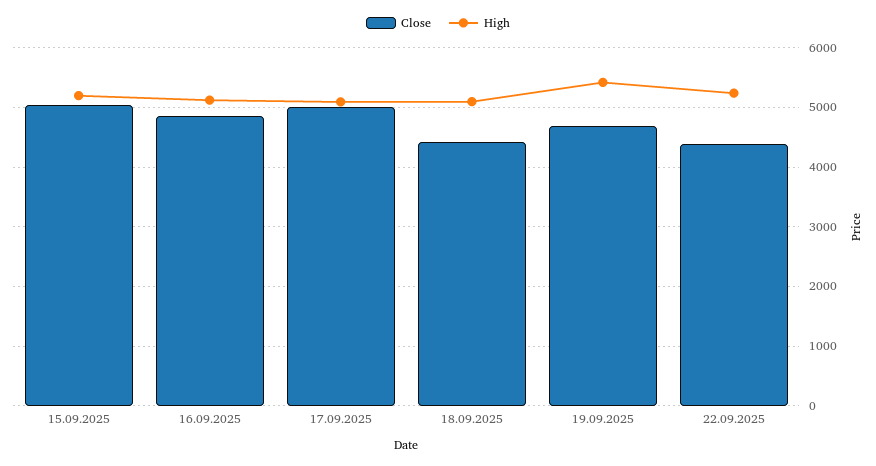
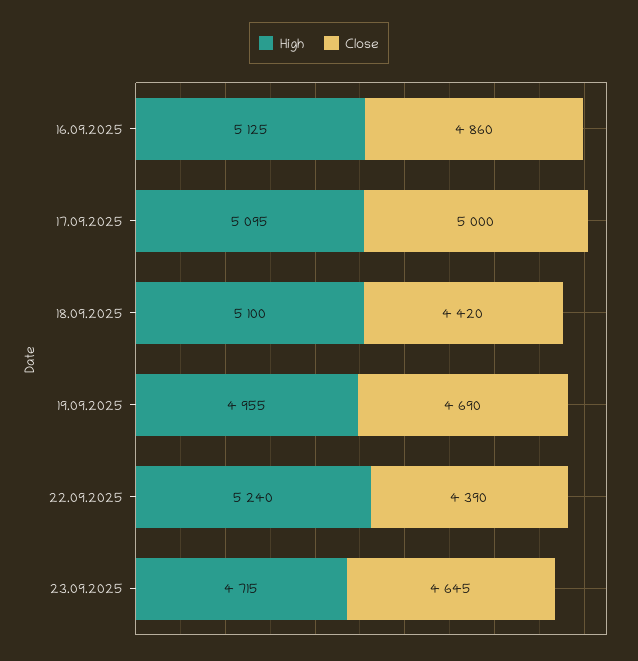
Close, 15.09.2025: 5000 -> none
High, 15.09.2025: 5200 -> none
High, 19.09.2025: 5400 -> 4955
High, 23.09.2025: none -> 4715
Close, 23.09.2025: none -> 4645

